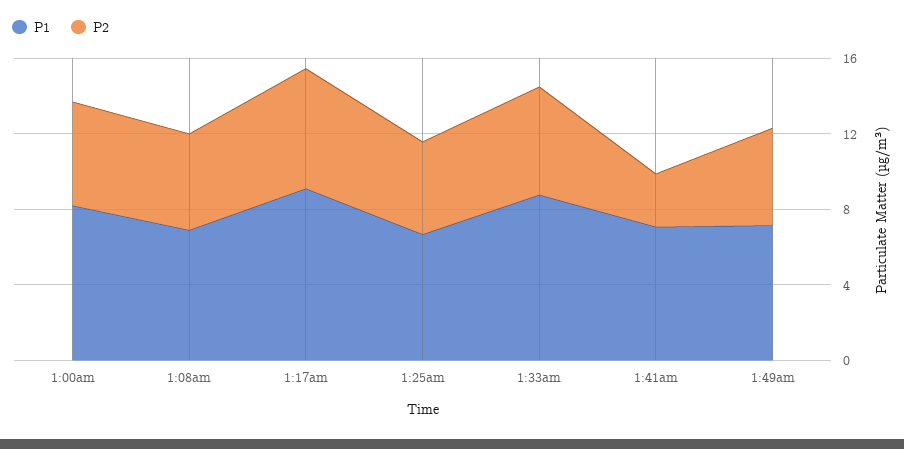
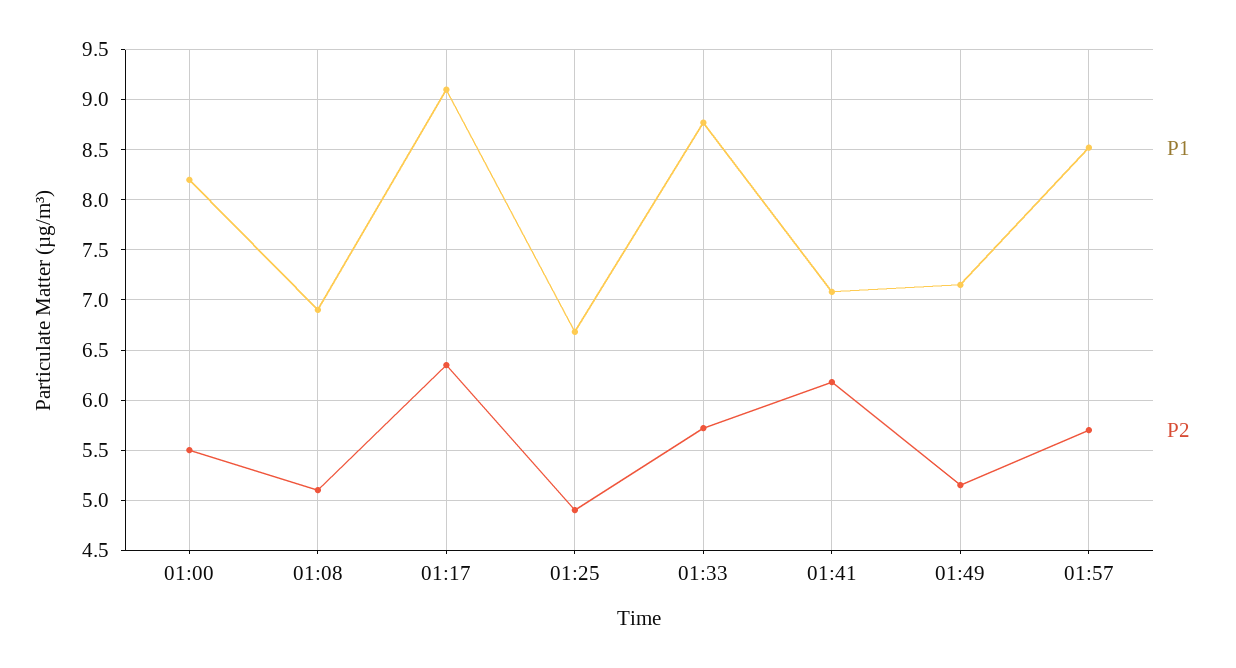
P2, 1:41am: 3 -> 6.2
P1, 01:57: none -> 8.5
P2, 01:57: none -> 5.7

